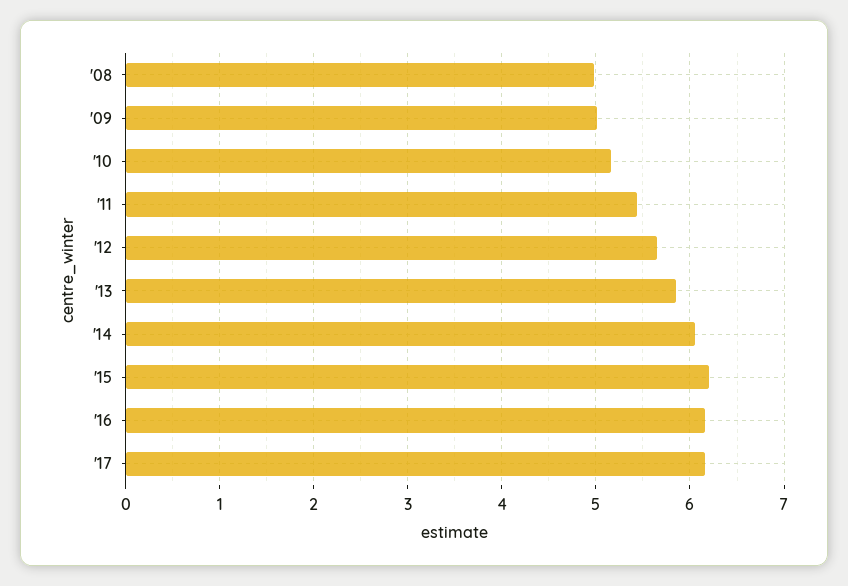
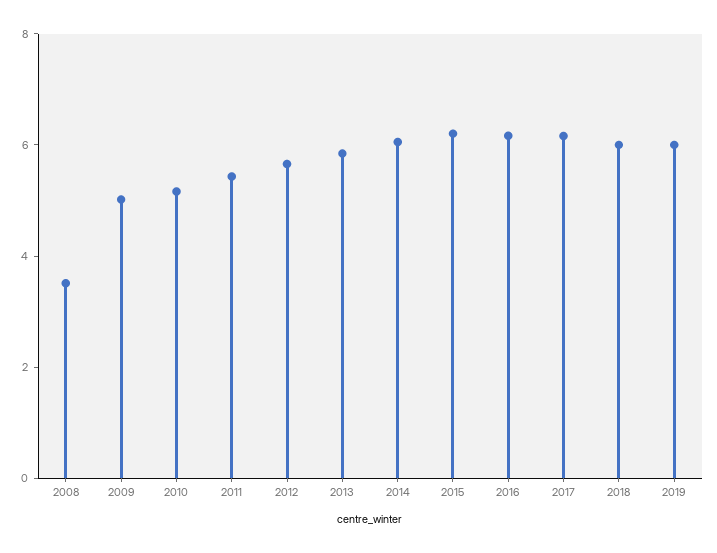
'08: 5 -> 3.5
2018: none -> 6
2019: none -> 6

